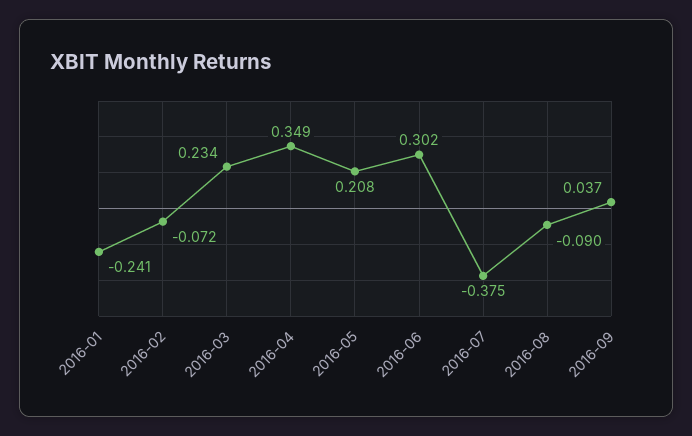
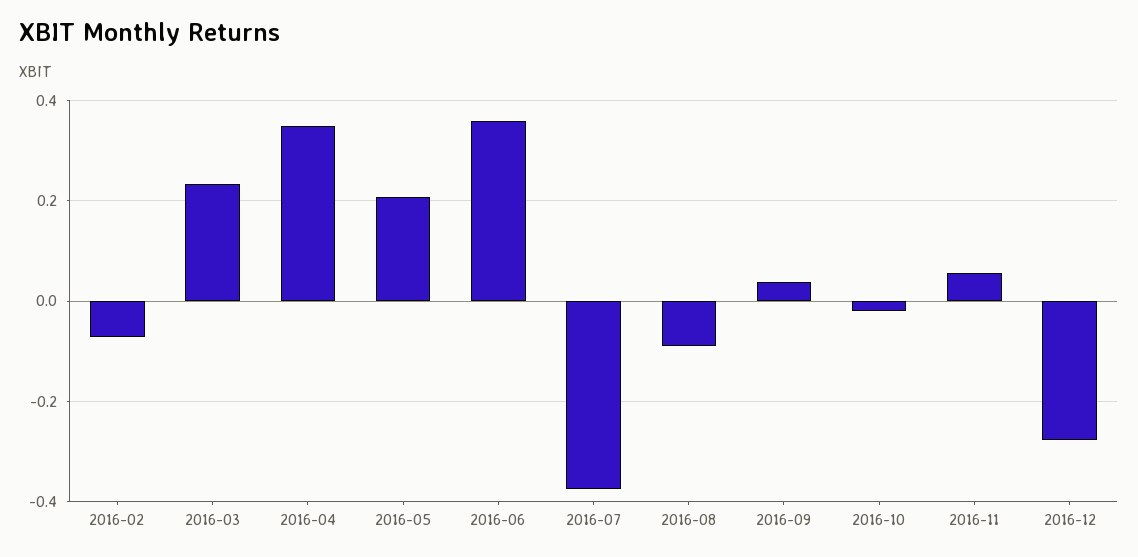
2016-01: -0.241 -> none
2016-06: 0.302 -> 0.36
2016-10: none -> -0.02
2016-11: none -> 0.06
2016-12: none -> -0.28

